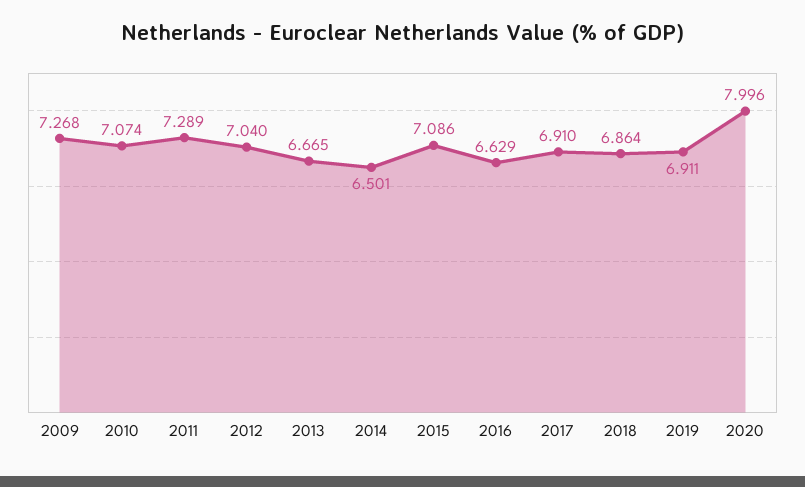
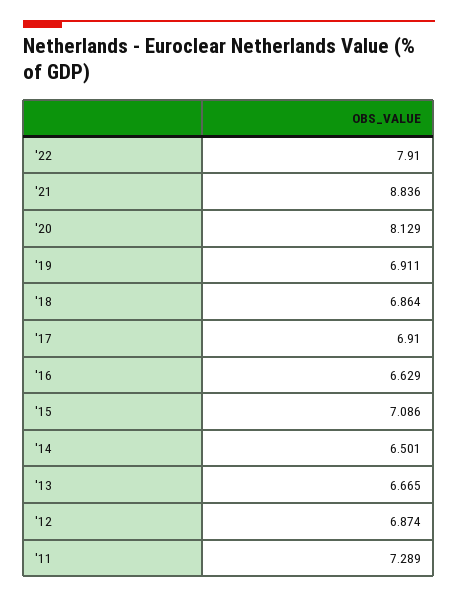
2009: 7.268 -> none
2010: 7.074 -> none
2012: 7.04 -> 6.874
2020: 7.996 -> 8.129
'22: none -> 7.91
'21: none -> 8.836

